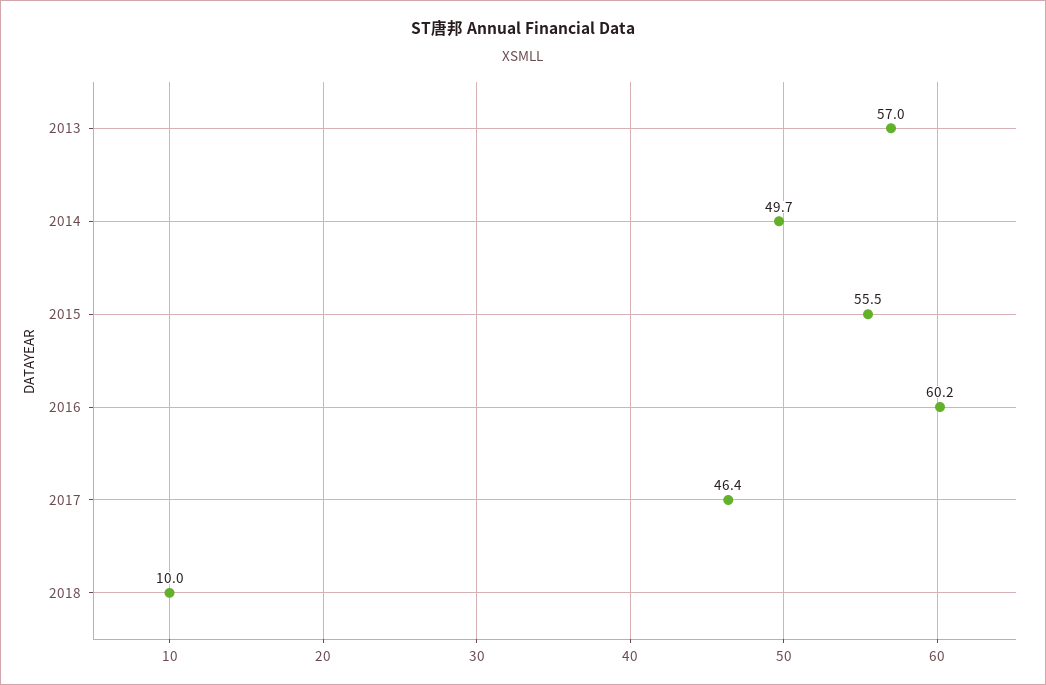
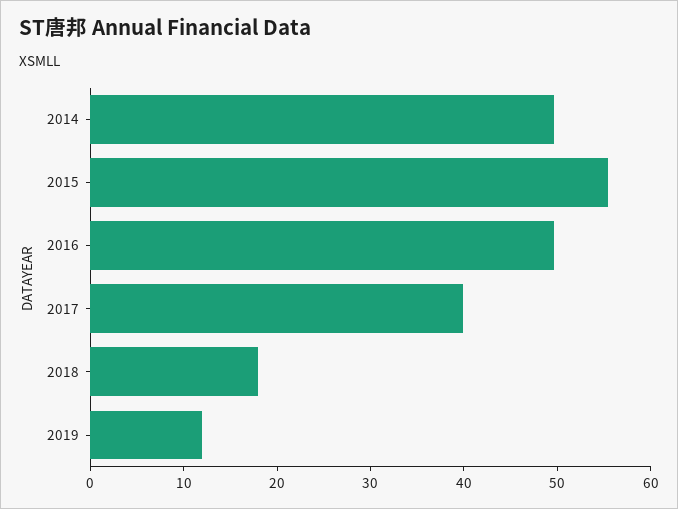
2013: 57 -> none
2016: 60.2 -> 50
2017: 46.4 -> 40
2018: 10 -> 18
2019: none -> 12

